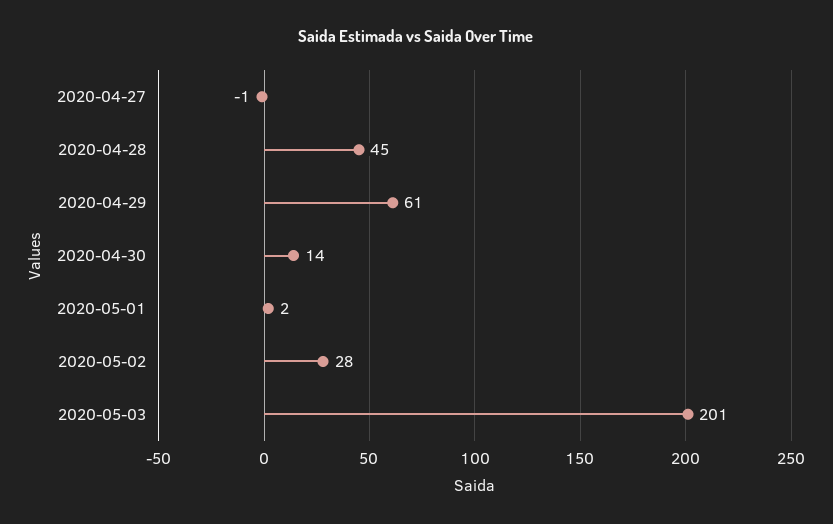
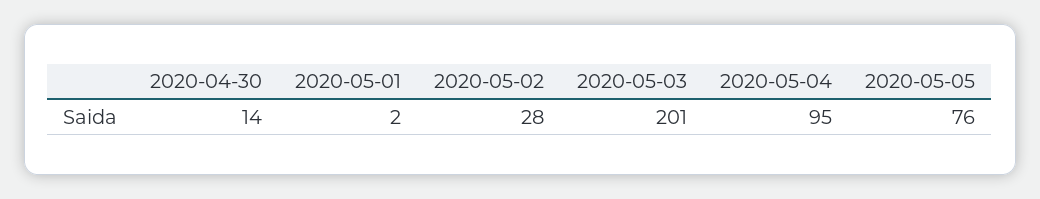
2020-04-27: -1 -> none
2020-04-28: 45 -> none
2020-04-29: 61 -> none
2020-05-04: none -> 95
2020-05-05: none -> 76

